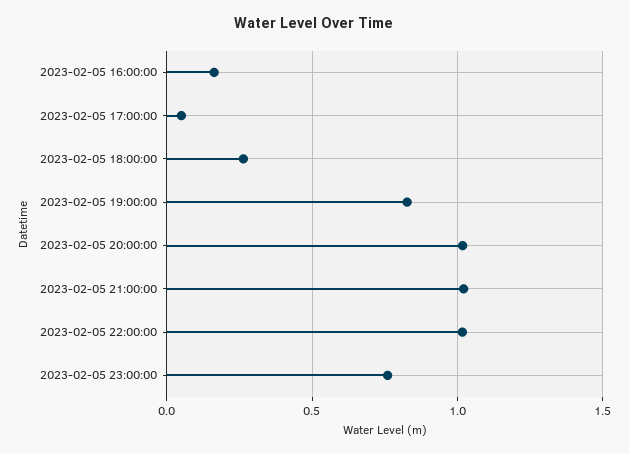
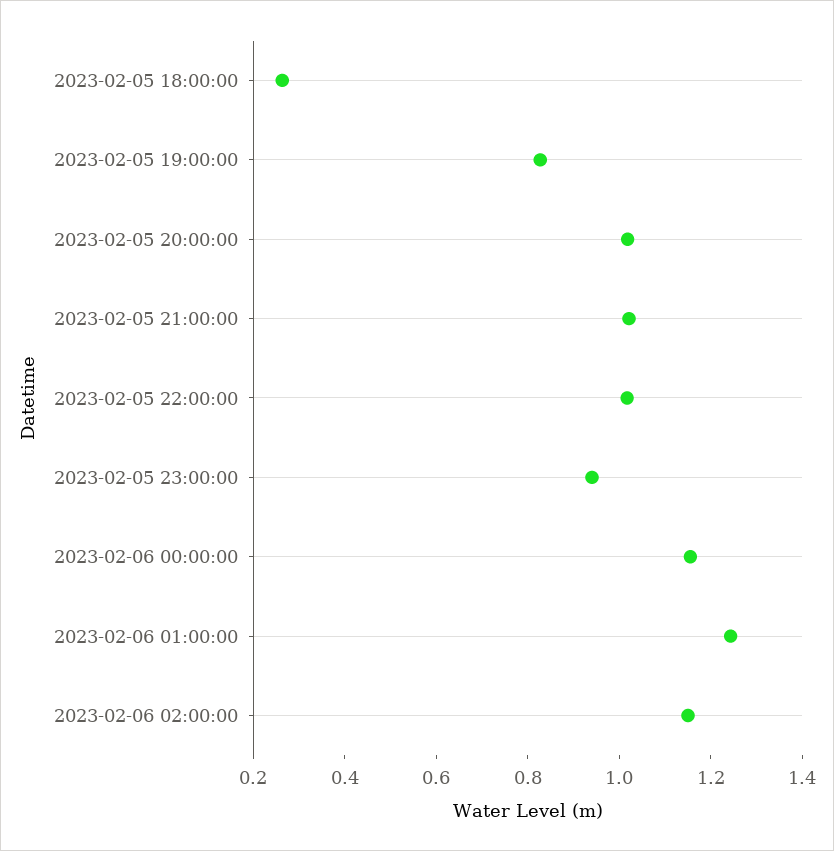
2023-02-05 16:00:00: 0.15 -> none
2023-02-05 17:00:00: 0.05 -> none
2023-02-05 23:00:00: 0.75 -> 0.95
2023-02-06 00:00:00: none -> 1.15
2023-02-06 01:00:00: none -> 1.25
2023-02-06 02:00:00: none -> 1.15

